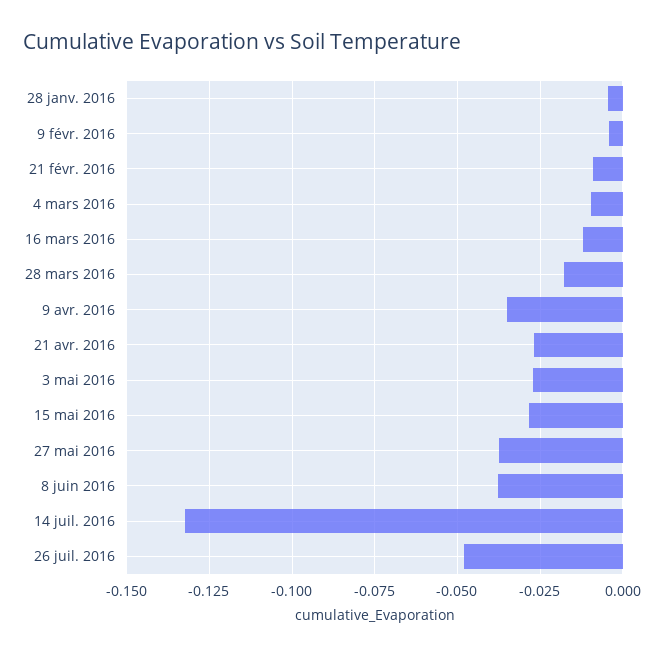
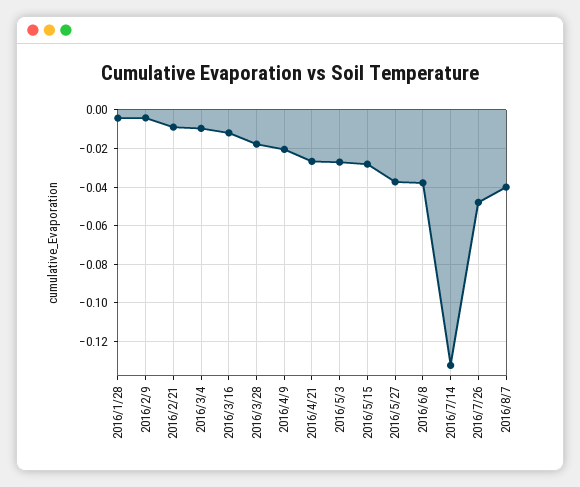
9 avr. 2016: -0.035 -> -0.02
2016/8/7: none -> -0.04

